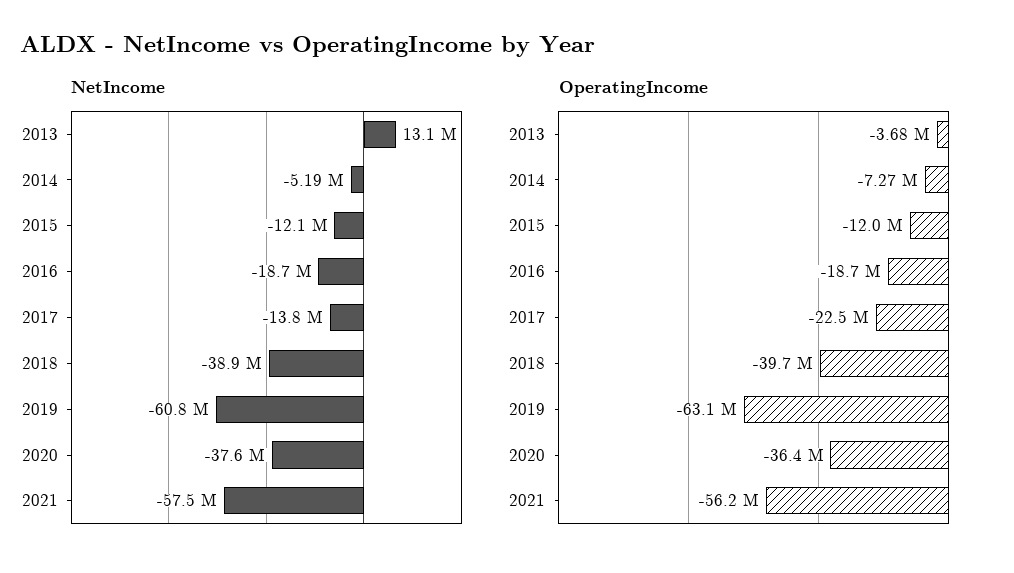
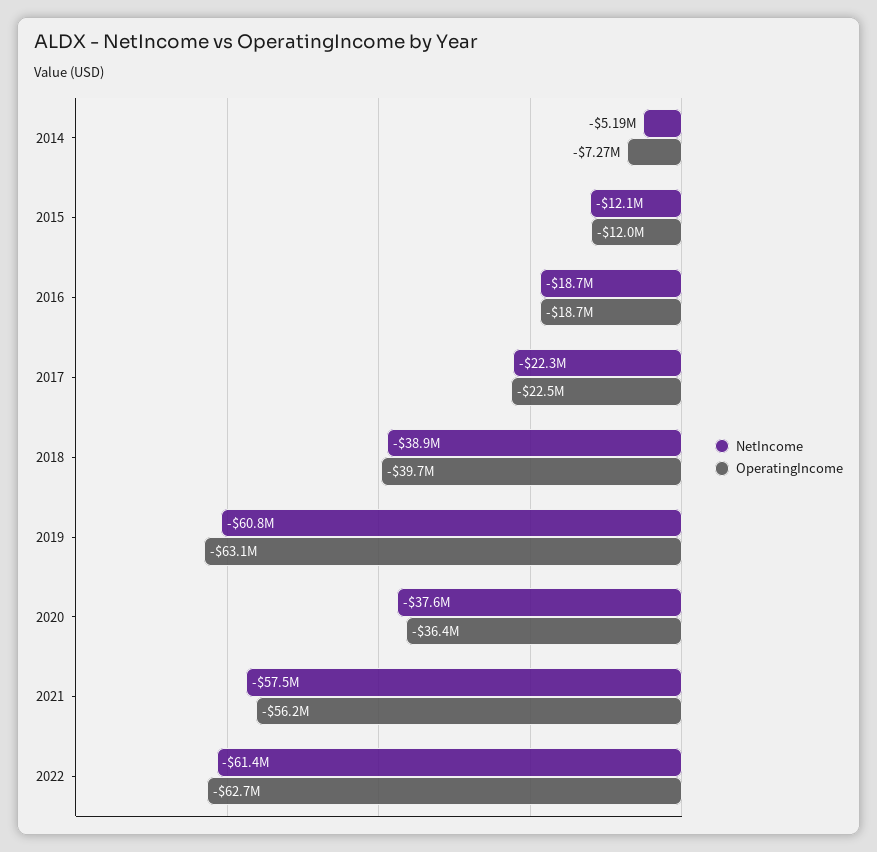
NetIncome, 2013: 13100000 -> none
NetIncome, 2017: -13800000 -> -22300000
OperatingIncome, 2013: -3680000 -> none
NetIncome, 2022: none -> -61400000
OperatingIncome, 2022: none -> -62700000

